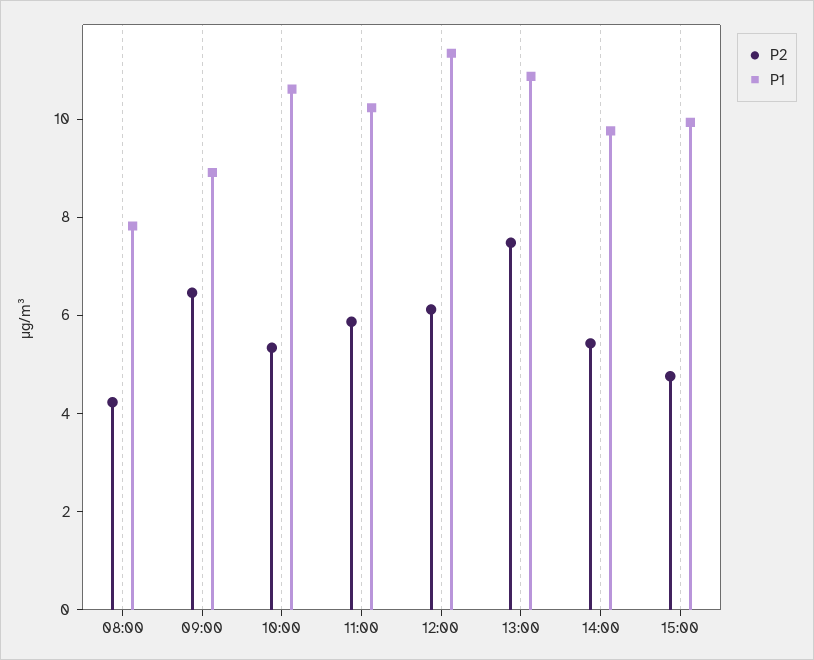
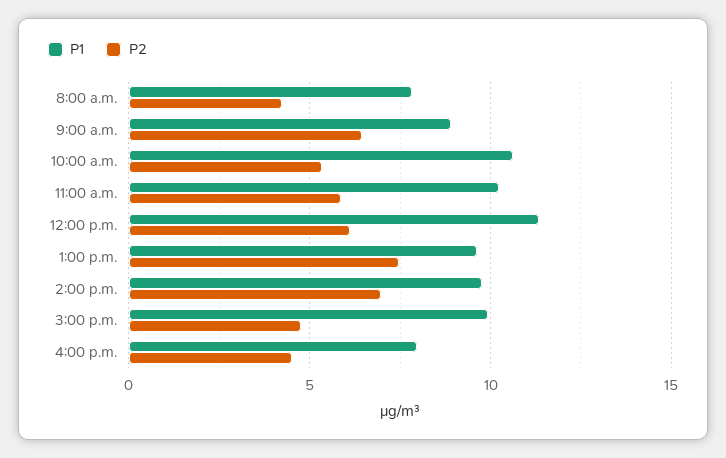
P1, 13:00: 11 -> 9.5
P2, 14:00: 5.5 -> 7
P1, 4:00 p.m.: none -> 8
P2, 4:00 p.m.: none -> 4.5

